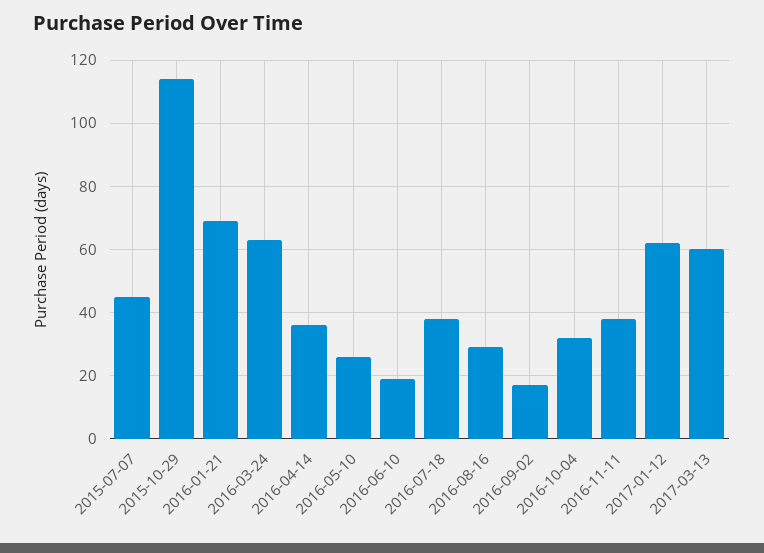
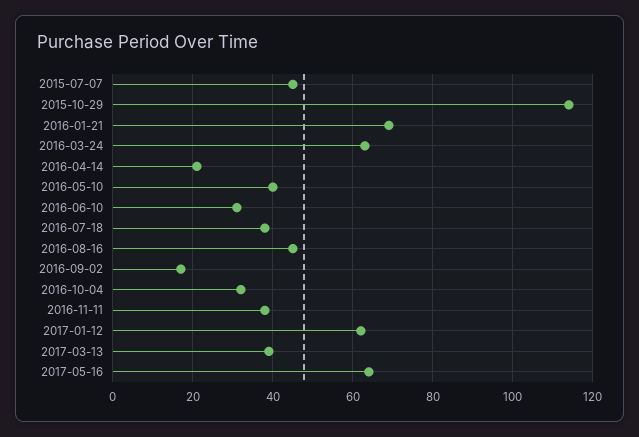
2016-04-14: 35 -> 20
2016-05-10: 25 -> 40
2016-06-10: 20 -> 30
2016-08-16: 30 -> 45
2017-03-13: 60 -> 40
2017-05-16: none -> 65

